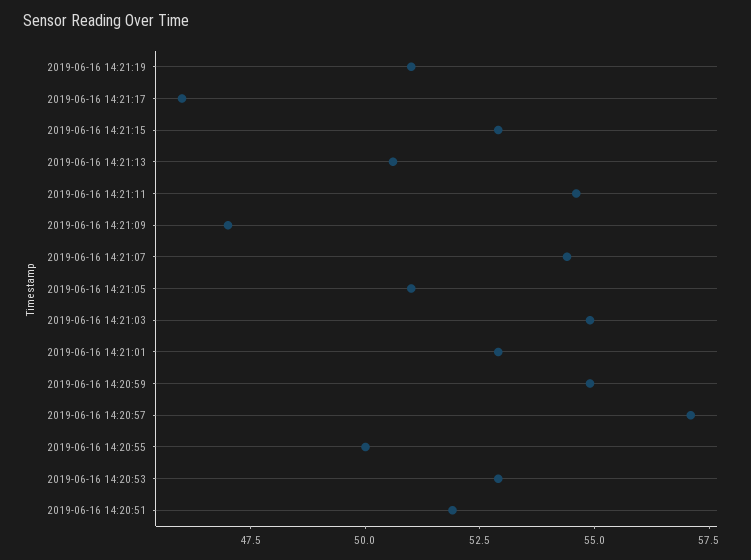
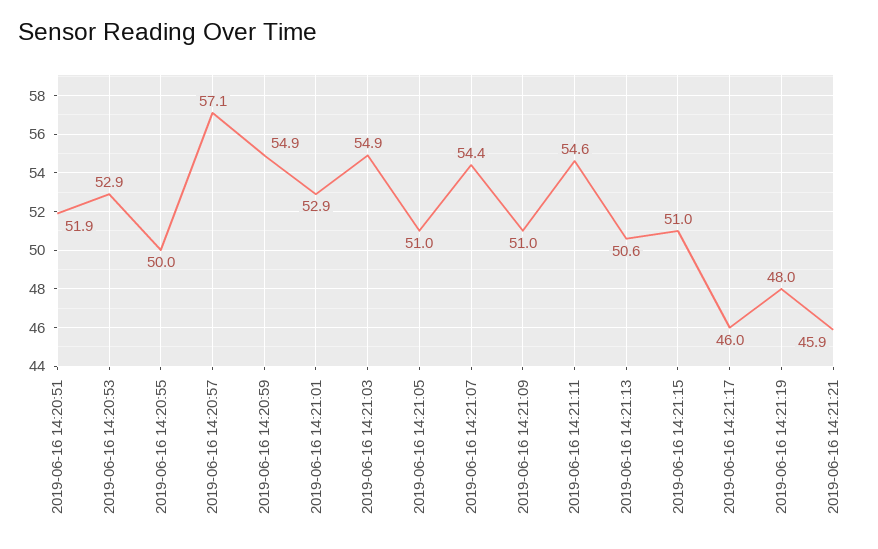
2019-06-16 14:21:19: 51 -> 48
2019-06-16 14:21:15: 53 -> 51
2019-06-16 14:21:09: 47 -> 51
2019-06-16 14:21:21: none -> 45.9

